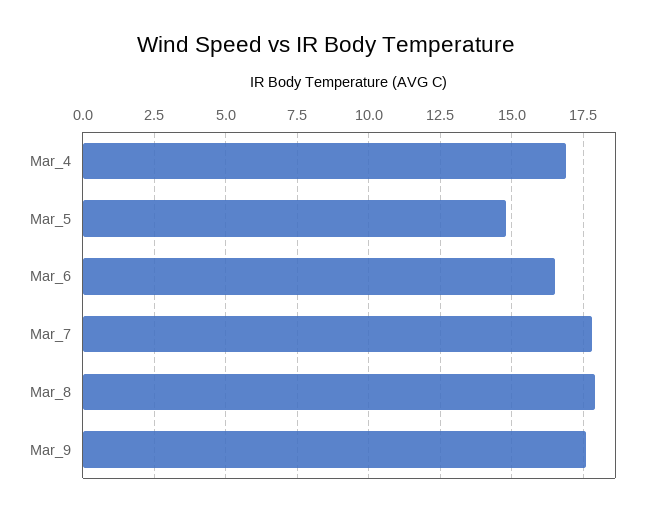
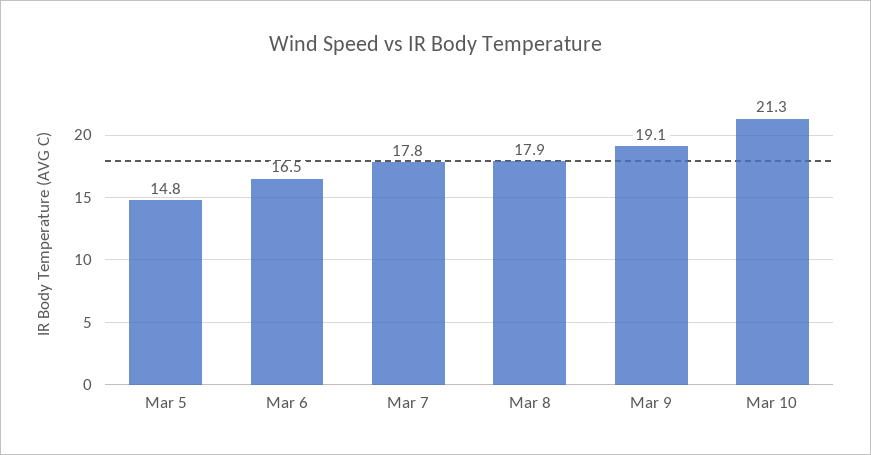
Mar_4: 17 -> none
Mar_9: 17.5 -> 19.1
Mar 10: none -> 21.3

